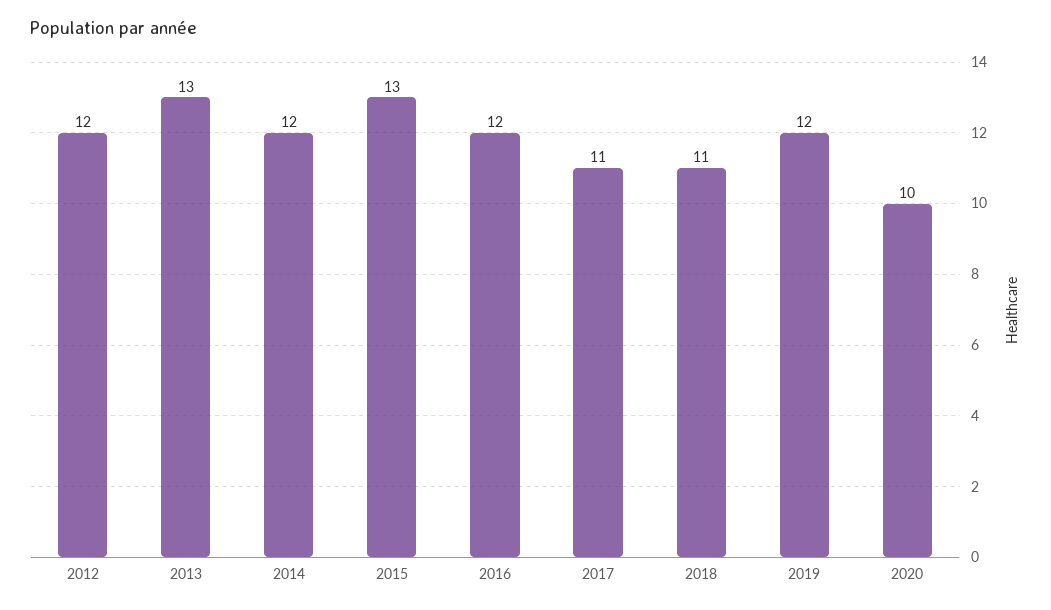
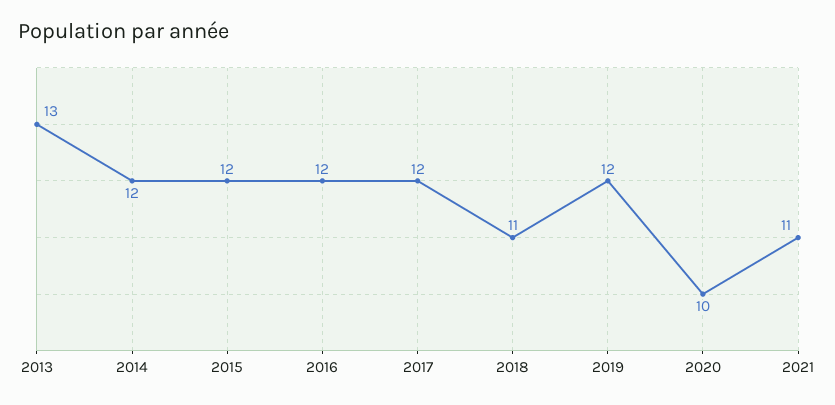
2012: 12 -> none
2015: 13 -> 12
2017: 11 -> 12
2021: none -> 11

